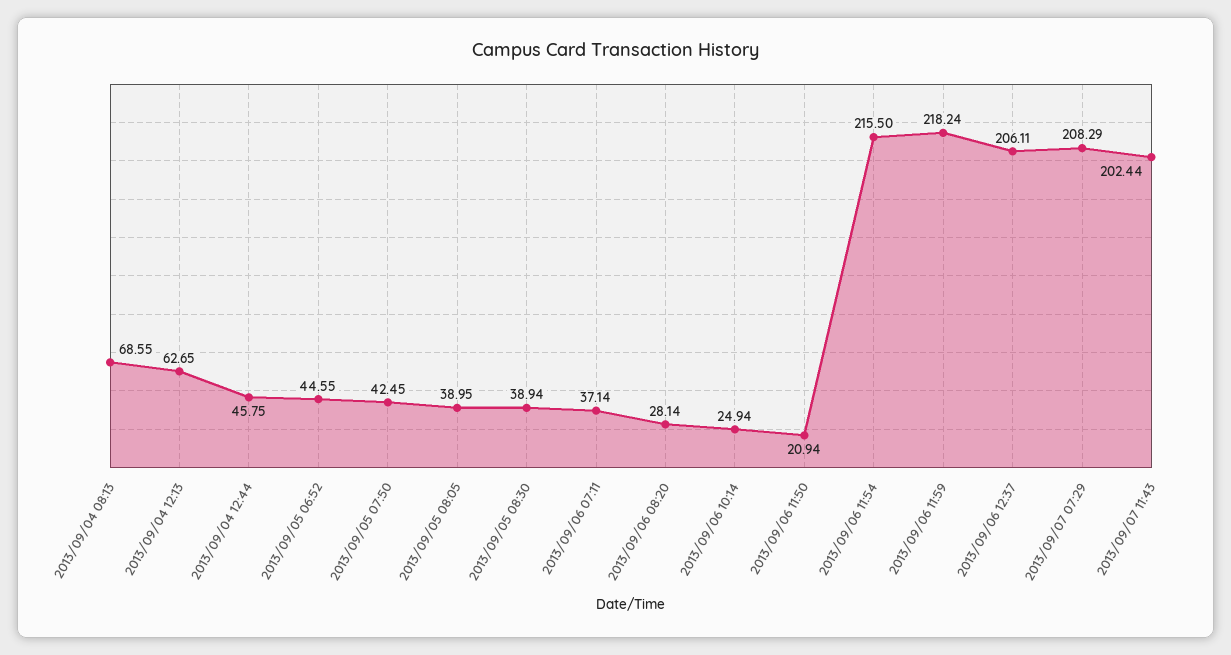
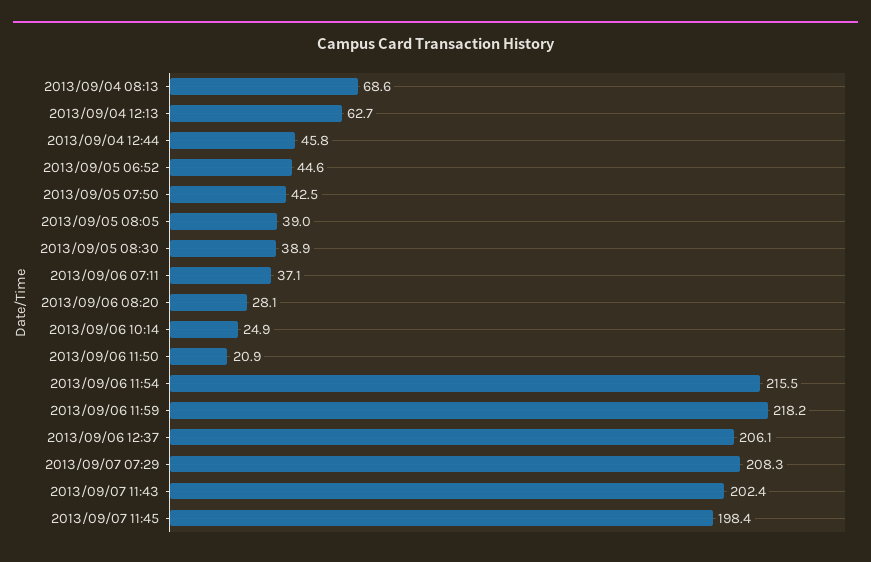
2013/09/07 11:45: none -> 198.4

